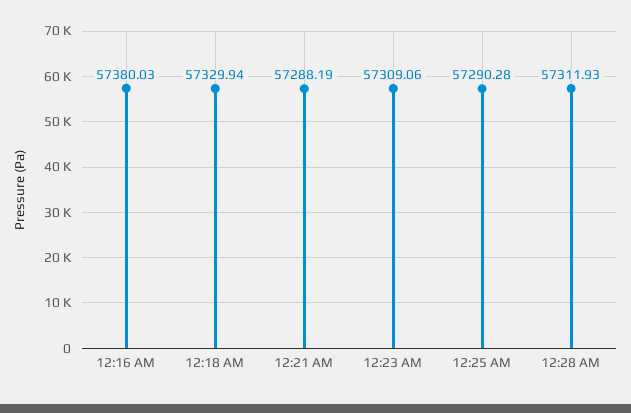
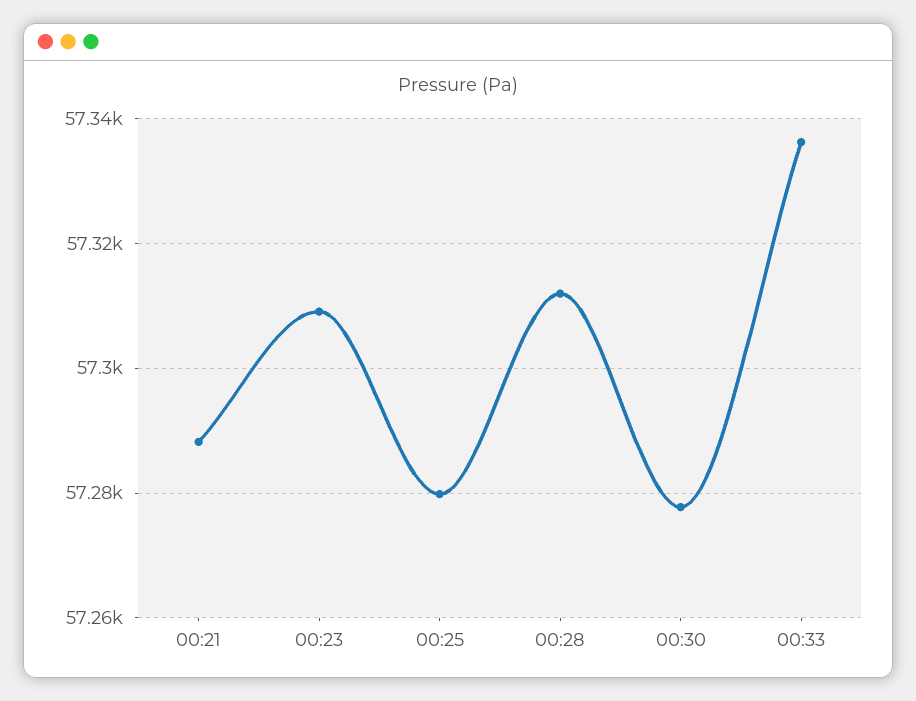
12:16 AM: 57380.03 -> none
12:18 AM: 57329.94 -> none
12:25 AM: 57290.28 -> 57280
00:30: none -> 57278
00:33: none -> 57336

